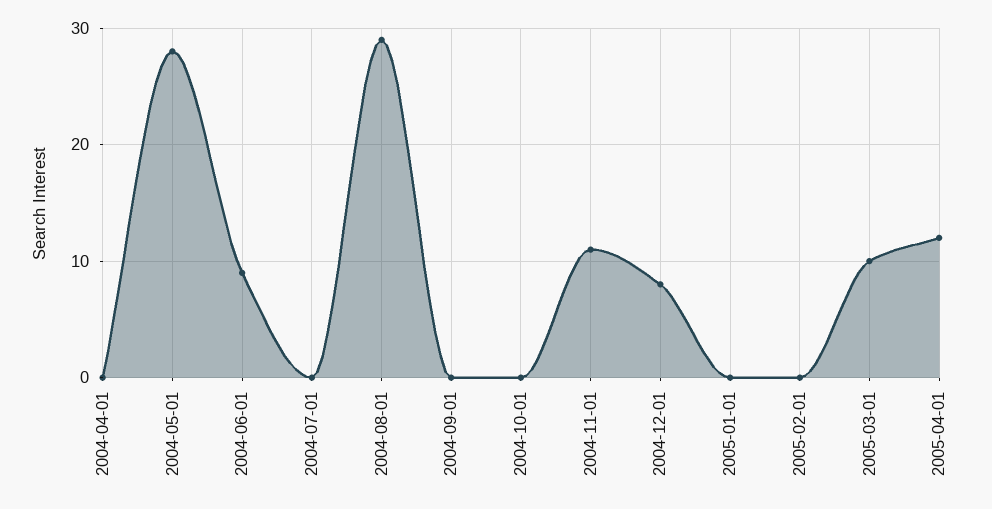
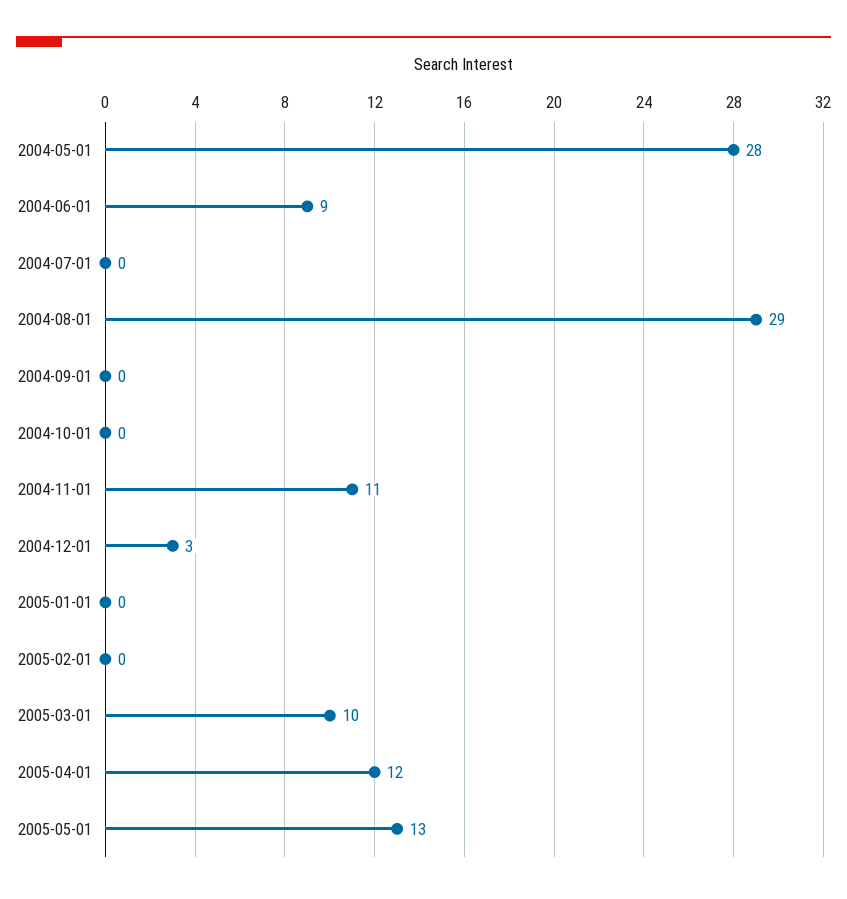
2004-04-01: 0 -> none
2004-12-01: 8 -> 3
2005-05-01: none -> 13

